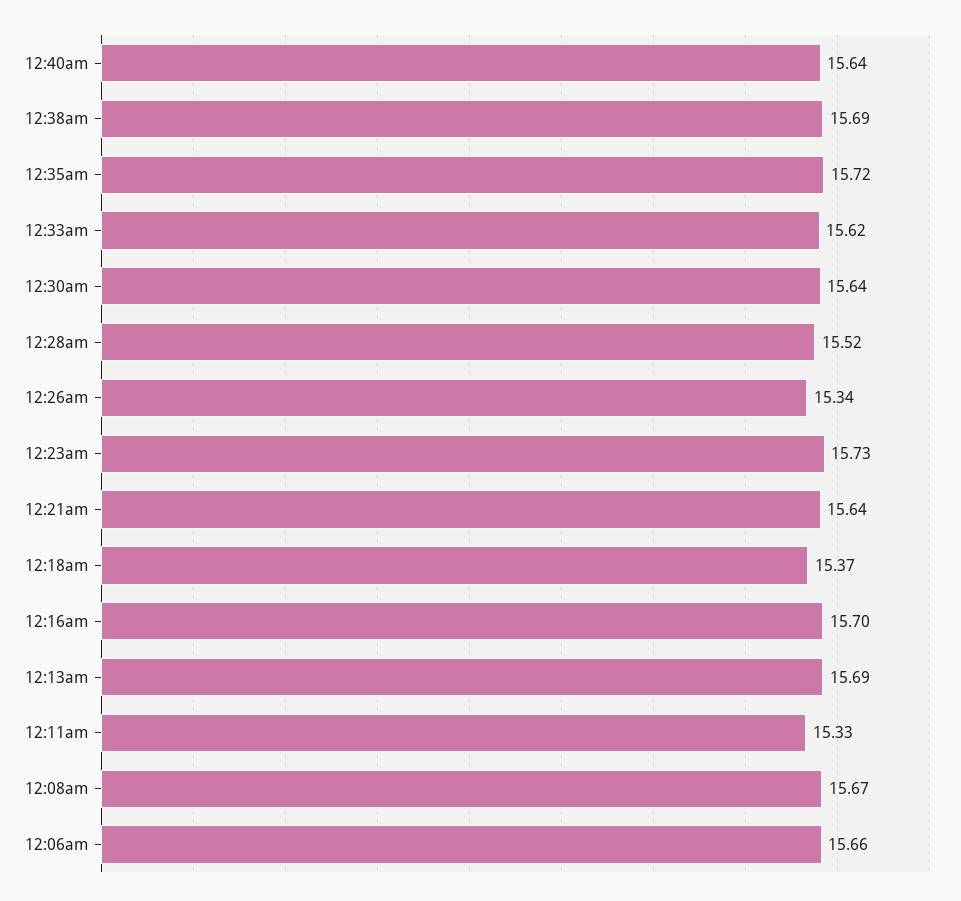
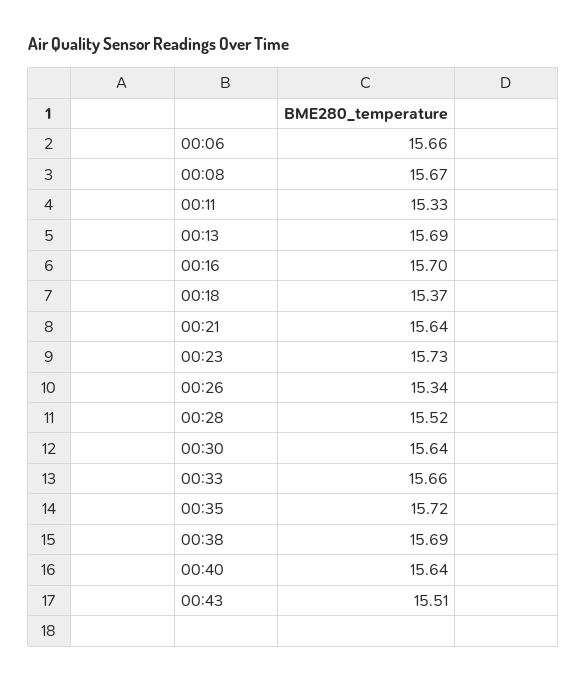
12:33am: 15.62 -> 15.66
00:43: none -> 15.51

